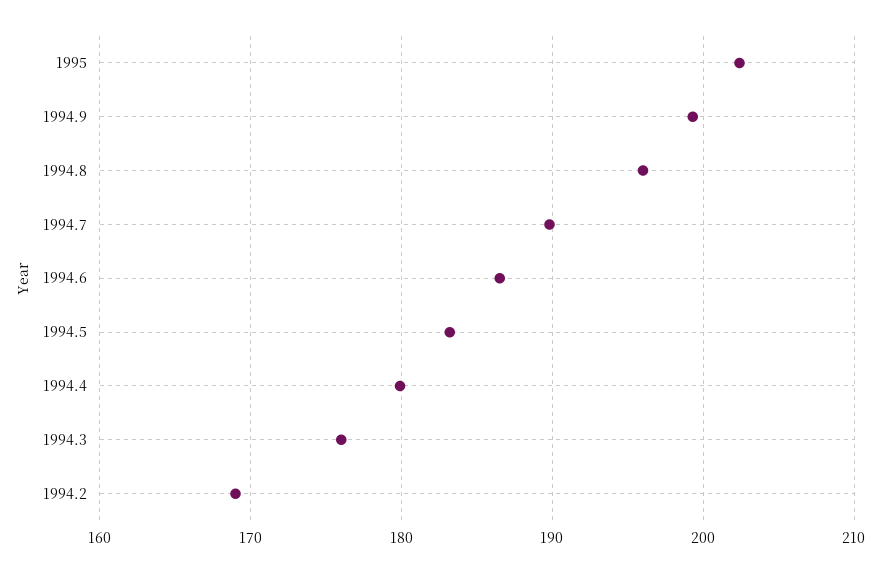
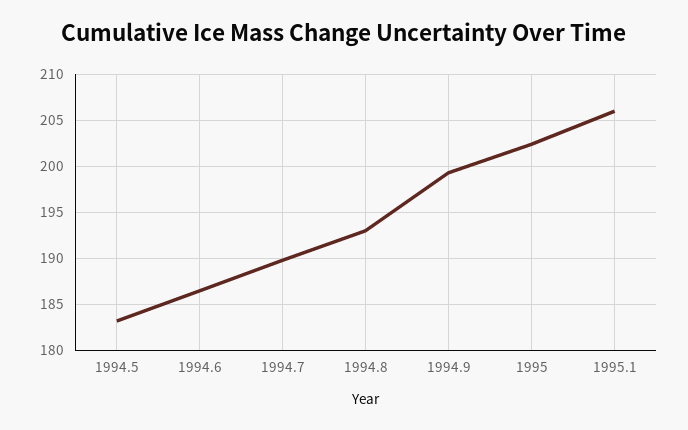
1994.8: 196 -> 193
1994.4: 180 -> none
1994.3: 176 -> none
1994.2: 169 -> none
1995.1: none -> 206

